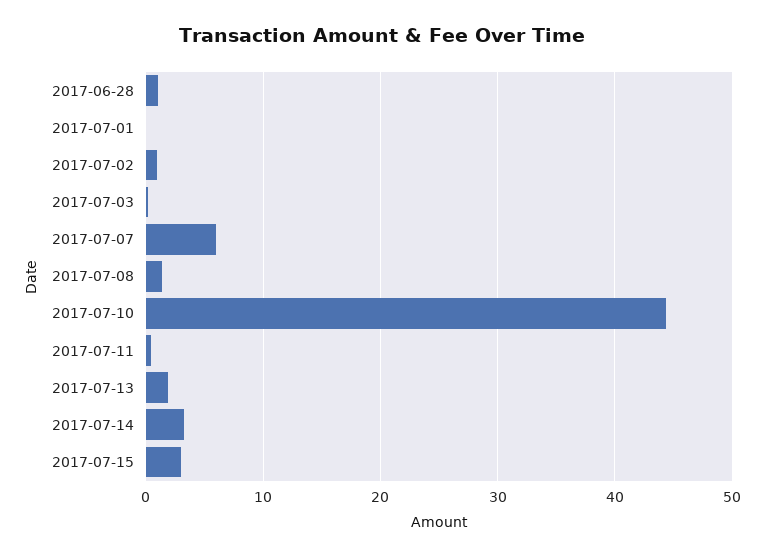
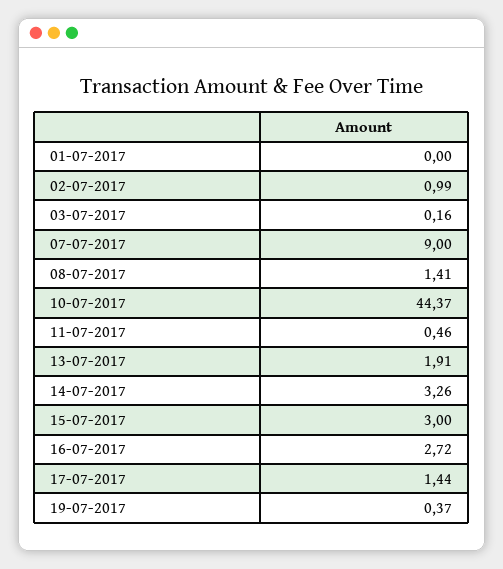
2017-06-28: 1 -> none
2017-07-07: 6 -> 9
16-07-2017: none -> 2.72
17-07-2017: none -> 1.44
19-07-2017: none -> 0.37

